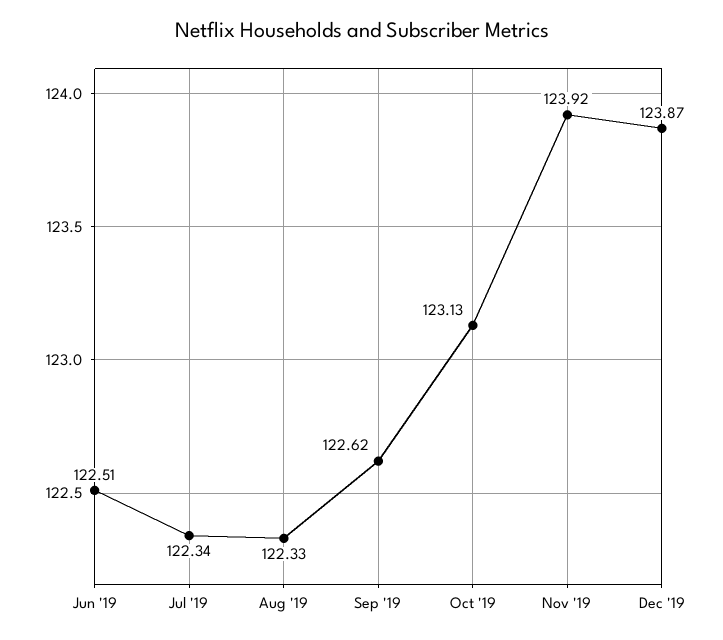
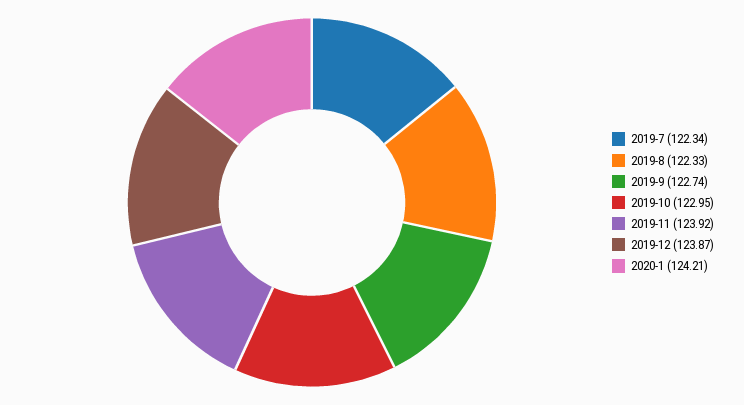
Jun '19: 122.51 -> none
Sep '19: 122.62 -> 122.74
Oct '19: 123.13 -> 122.95
2020-1: none -> 124.21

